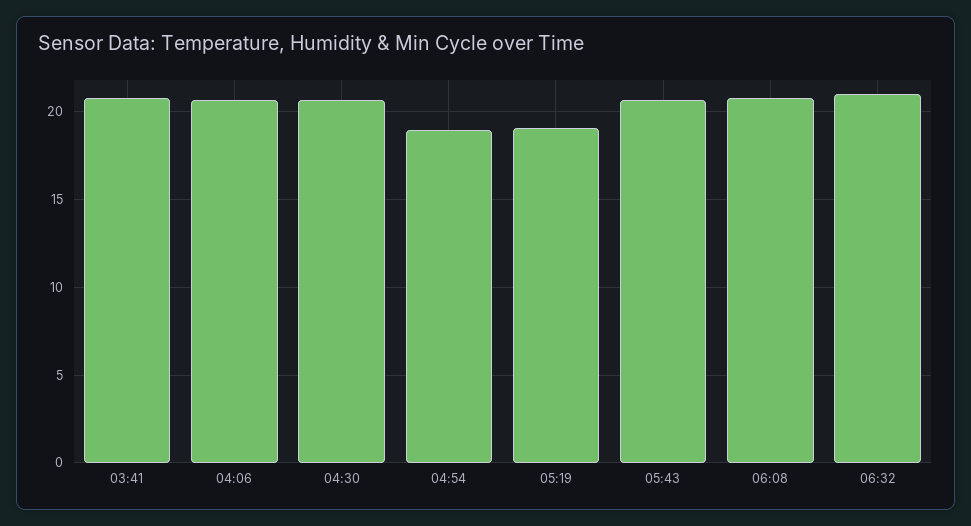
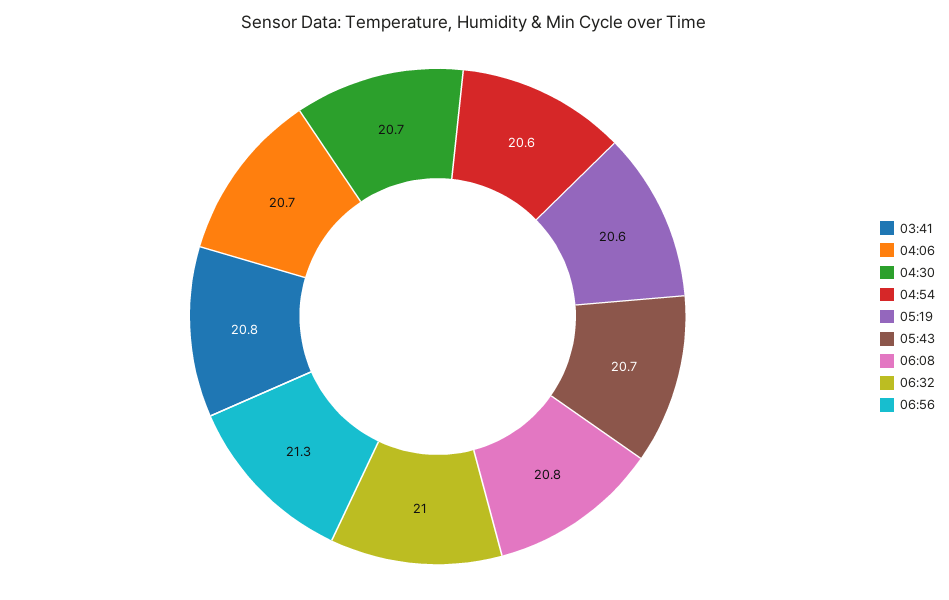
04:54: 19 -> 20.6
05:19: 19 -> 20.6
06:56: none -> 21.3

